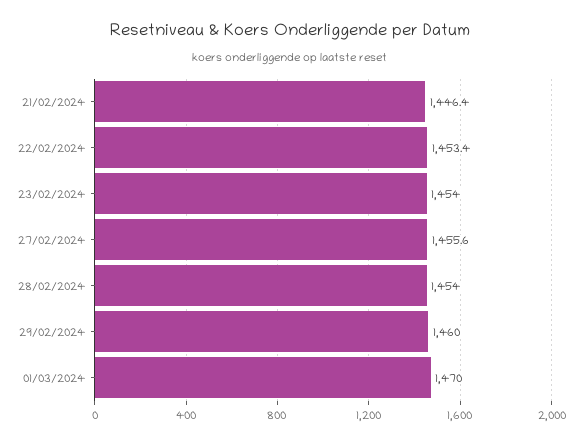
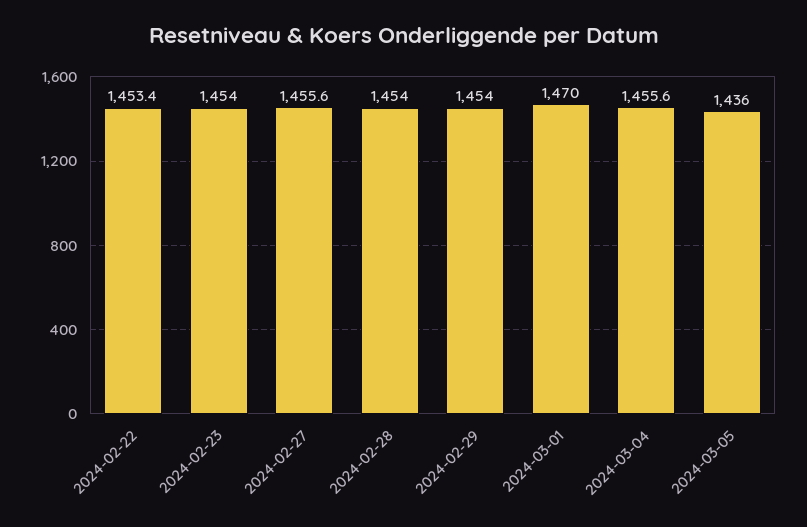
21/02/2024: 1446.4 -> none
29/02/2024: 1460 -> 1454
2024-03-04: none -> 1455.6
2024-03-05: none -> 1436

